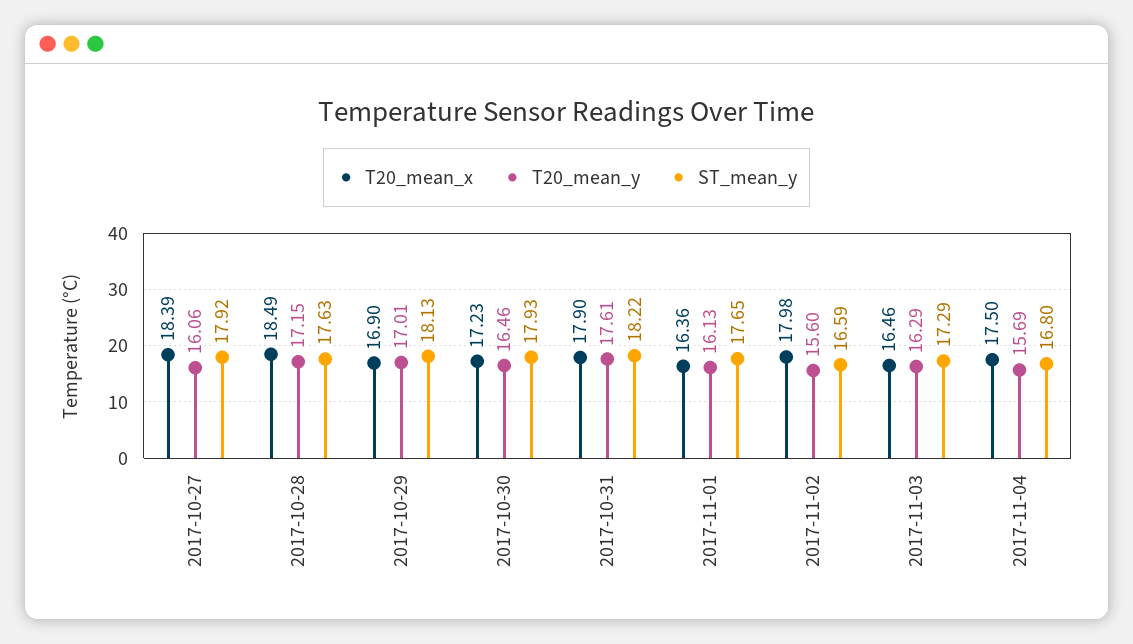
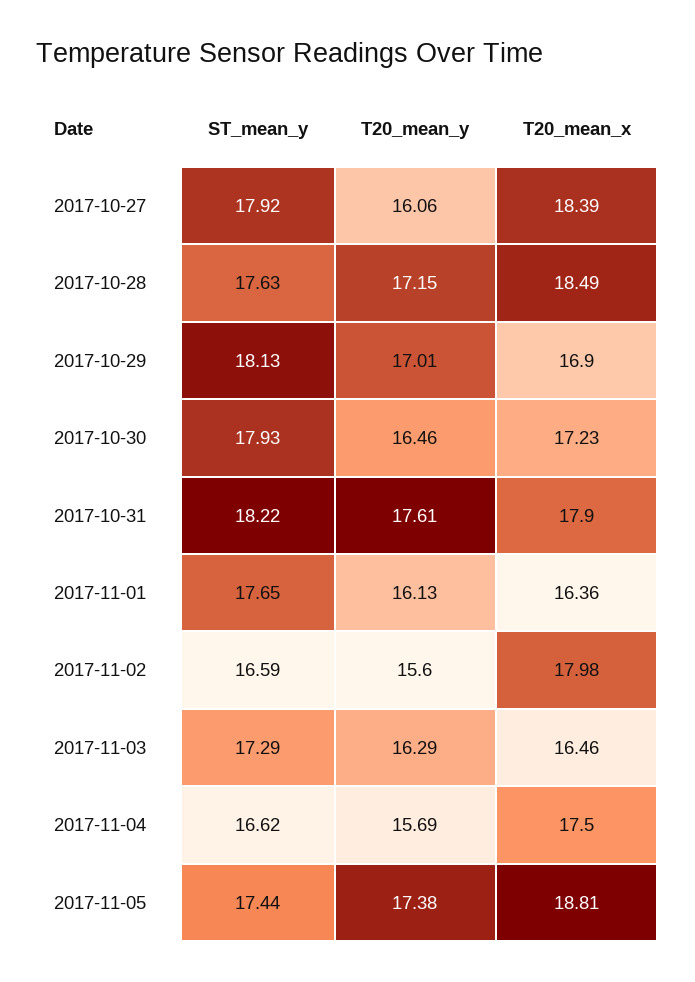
ST_mean_y, 2017-11-04: 16.8 -> 16.62
ST_mean_y, 2017-11-05: none -> 17.44
T20_mean_y, 2017-11-05: none -> 17.38
T20_mean_x, 2017-11-05: none -> 18.81

